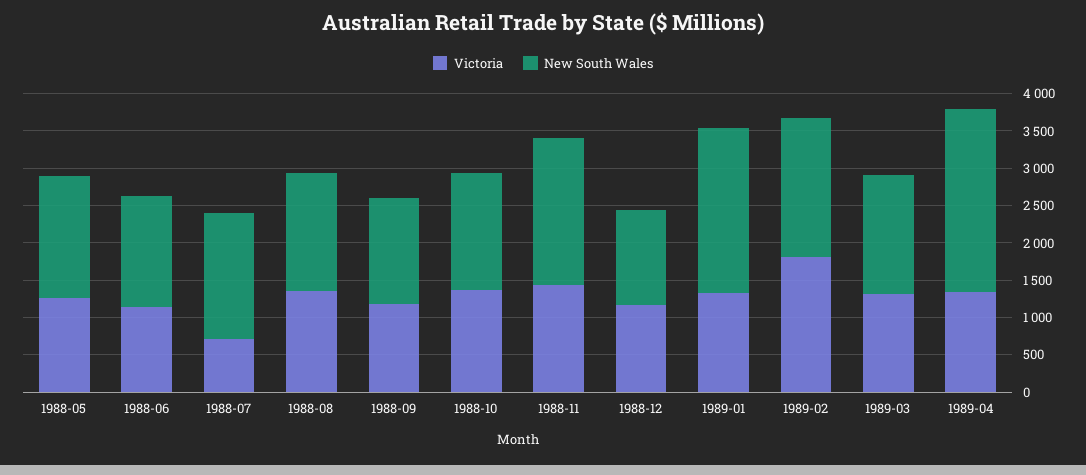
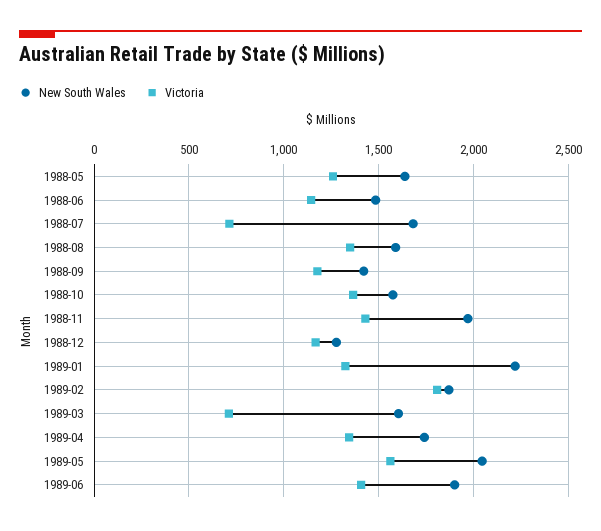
Victoria, 1989-03: 1250 -> 700
New South Wales, 1989-04: 2500 -> 1750
New South Wales, 1989-05: none -> 2050
Victoria, 1989-05: none -> 1550
New South Wales, 1989-06: none -> 1900
Victoria, 1989-06: none -> 1400

